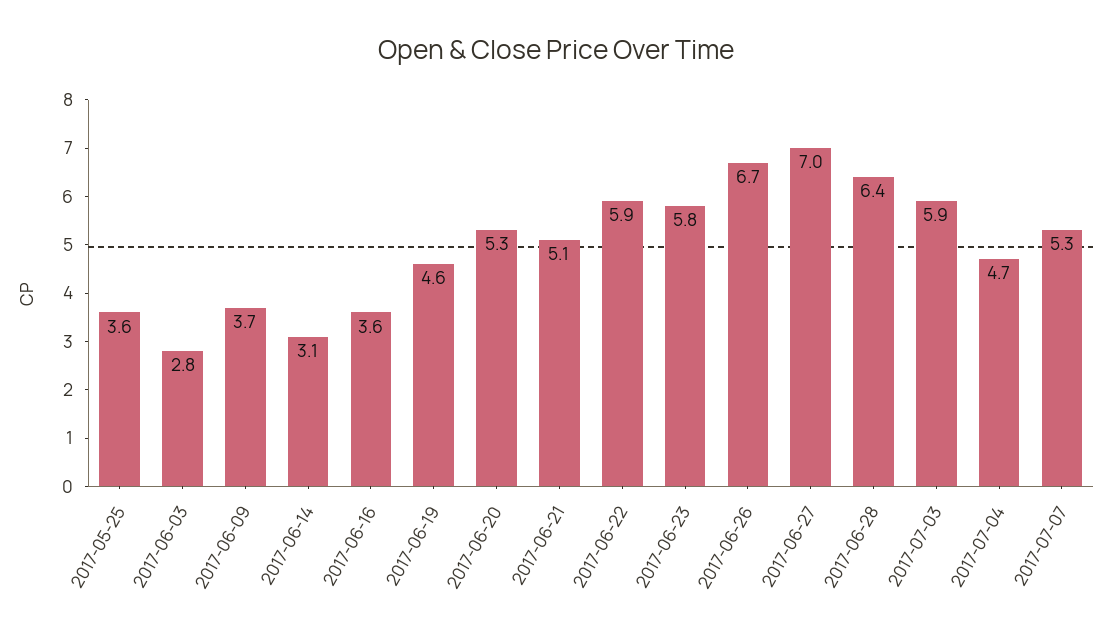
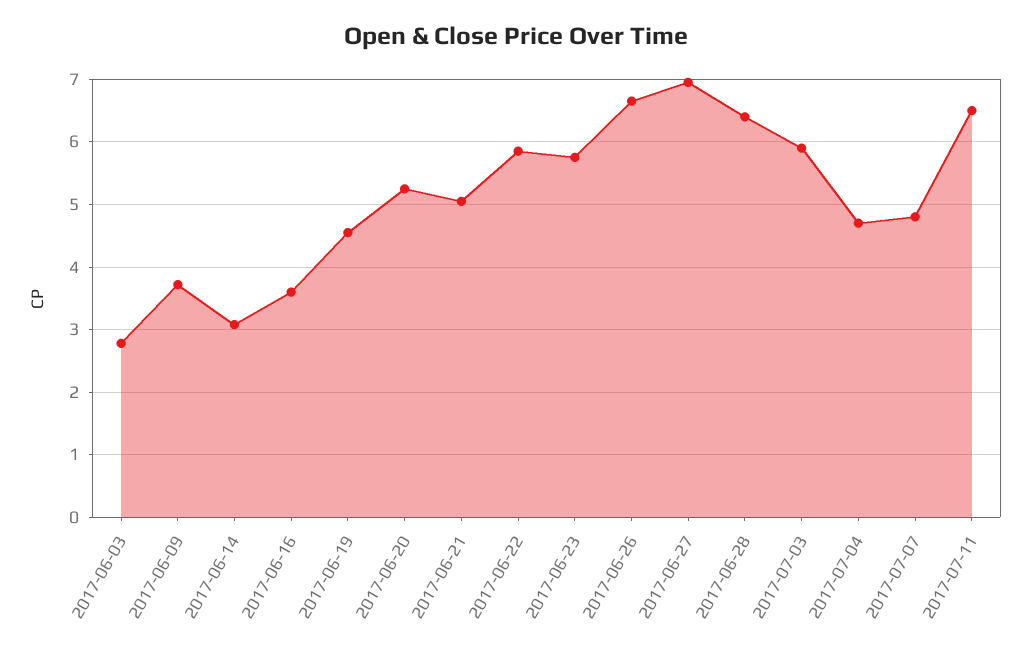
2017-05-25: 3.6 -> none
2017-07-07: 5.3 -> 4.8
2017-07-11: none -> 6.5

